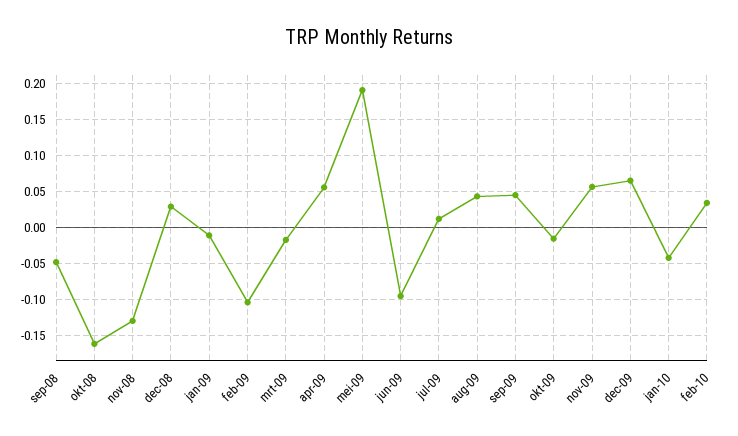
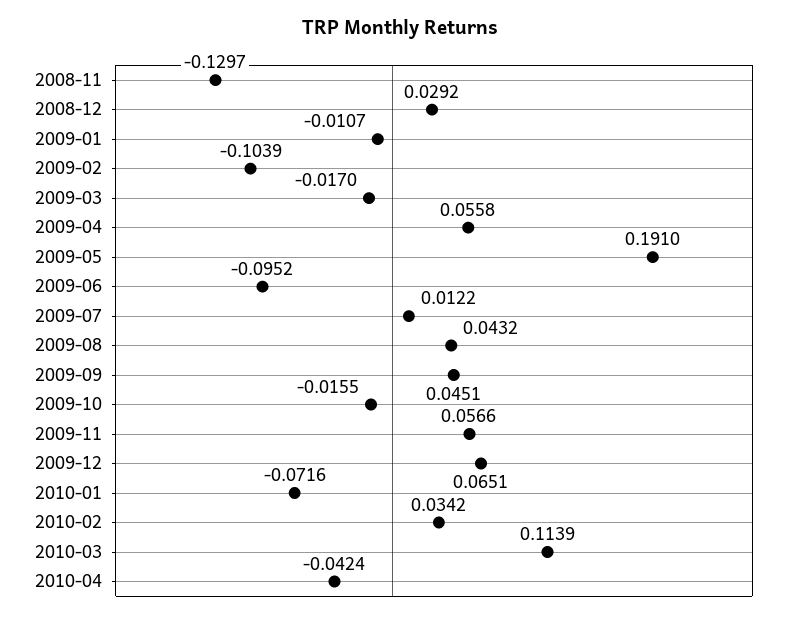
sep-08: -0.05 -> none
okt-08: -0.16 -> none
jan-10: -0.04 -> -0.0716
2010-03: none -> 0.1139
2010-04: none -> -0.0424

